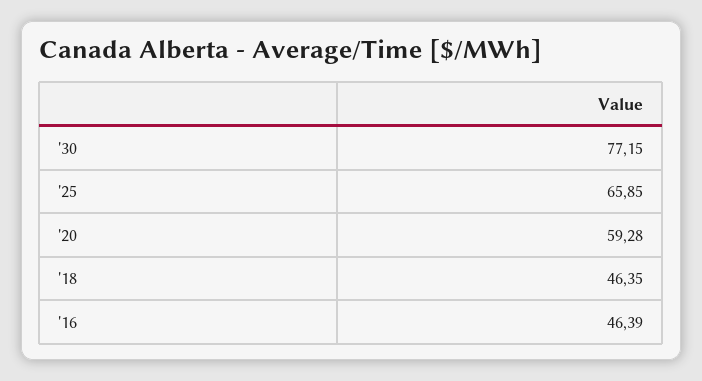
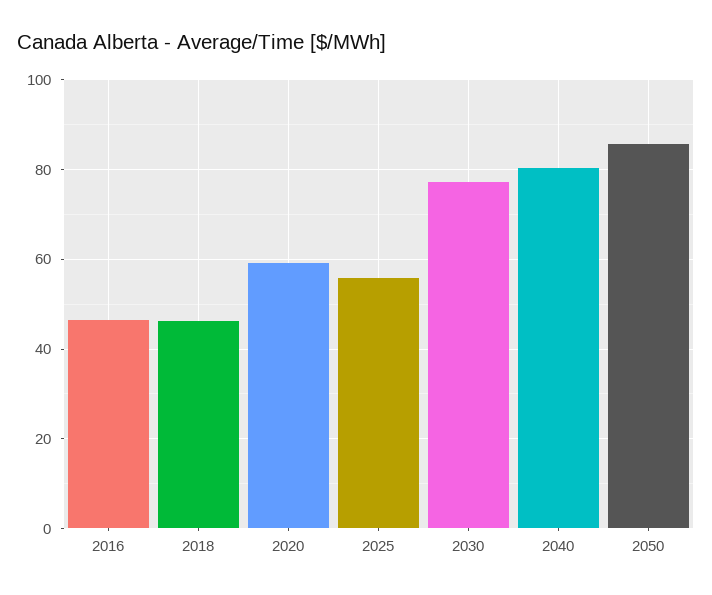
'25: 65.85 -> 56
2040: none -> 80
2050: none -> 86

